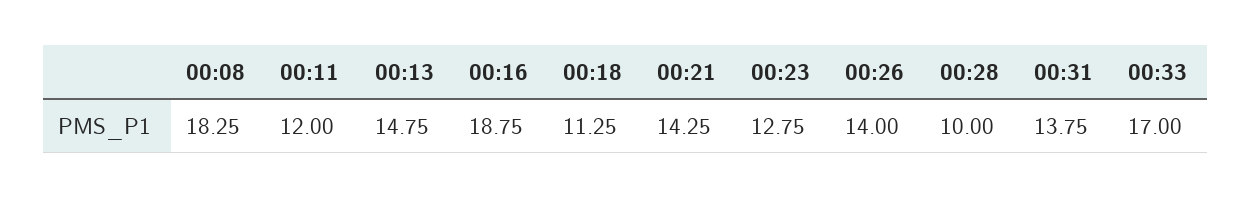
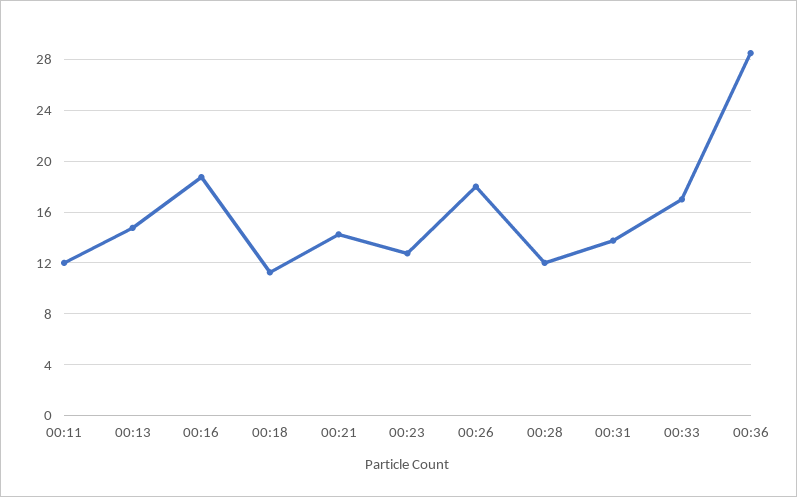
00:08: 18.25 -> none
00:26: 14 -> 18
00:28: 10 -> 12
00:36: none -> 28.5

